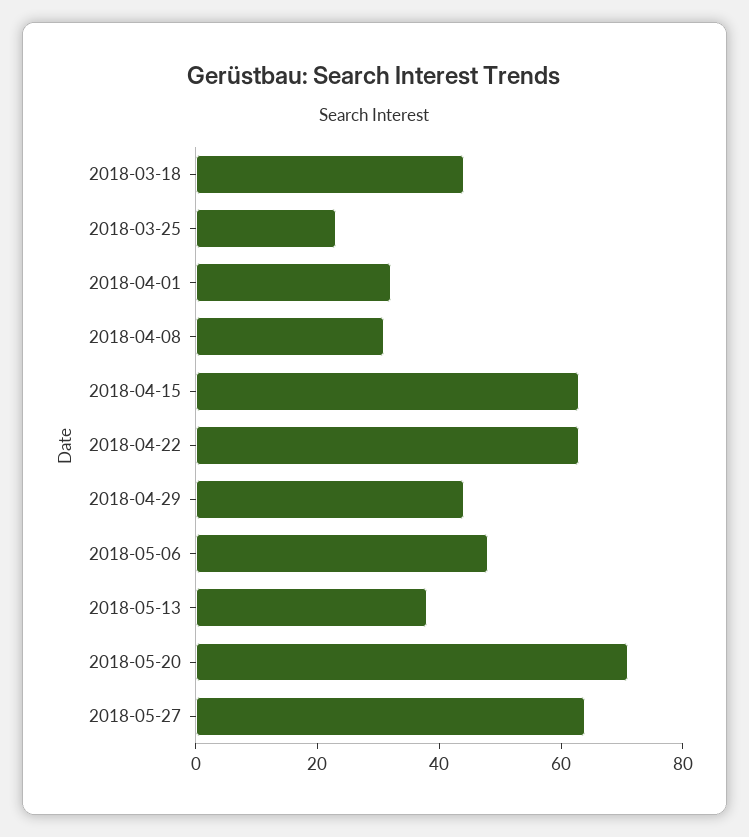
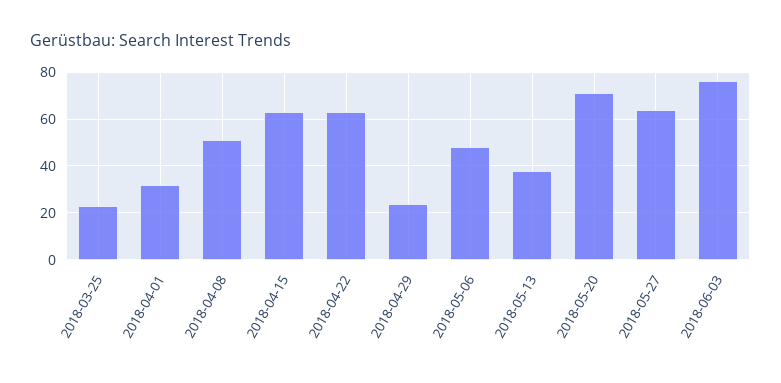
2018-03-18: 45 -> none
2018-04-08: 30 -> 50
2018-04-29: 45 -> 25
2018-06-03: none -> 75

